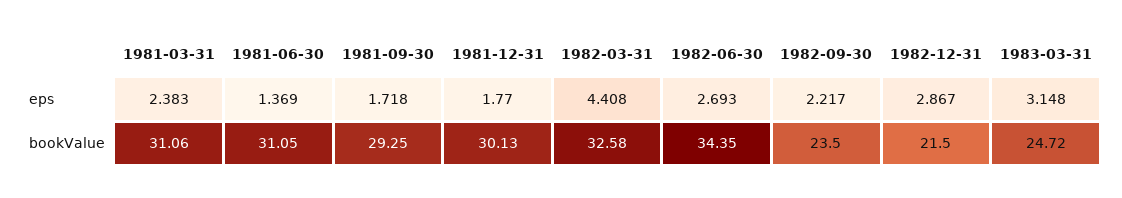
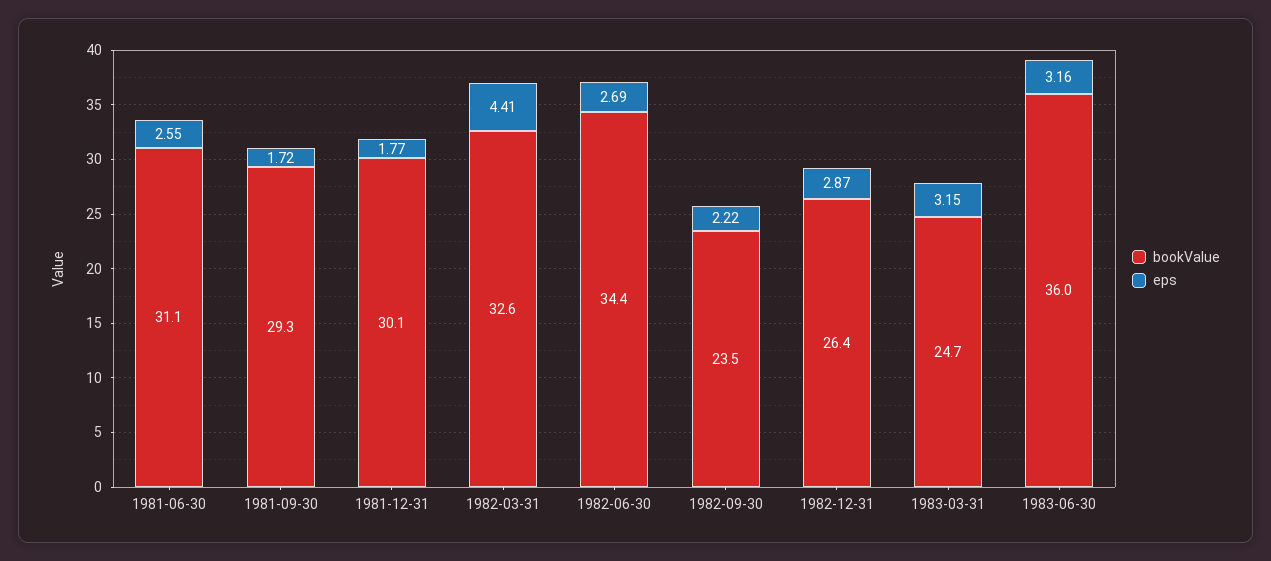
eps, 1981-03-31: 2.383 -> none
eps, 1981-06-30: 1.369 -> 2.55
bookValue, 1981-03-31: 31.06 -> none
bookValue, 1982-12-31: 21.5 -> 26.4
bookValue, 1983-06-30: none -> 36
eps, 1983-06-30: none -> 3.16

